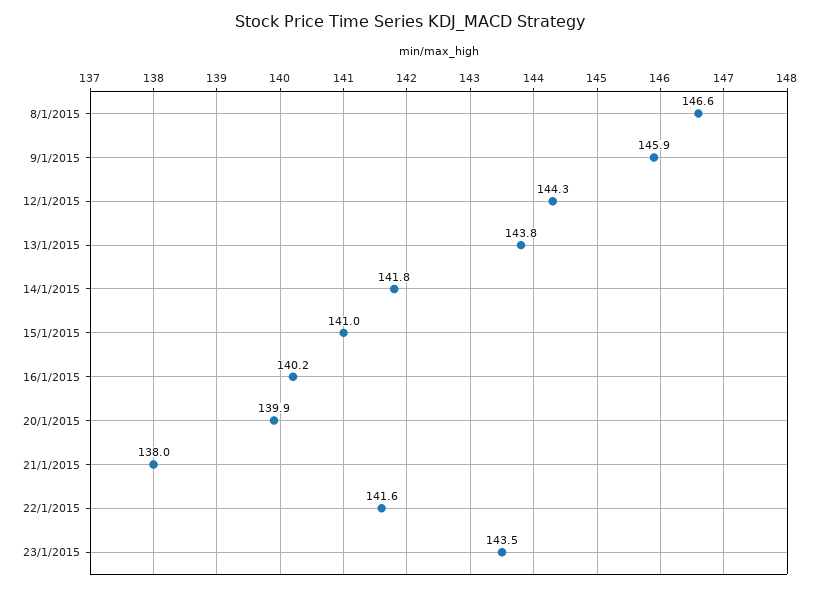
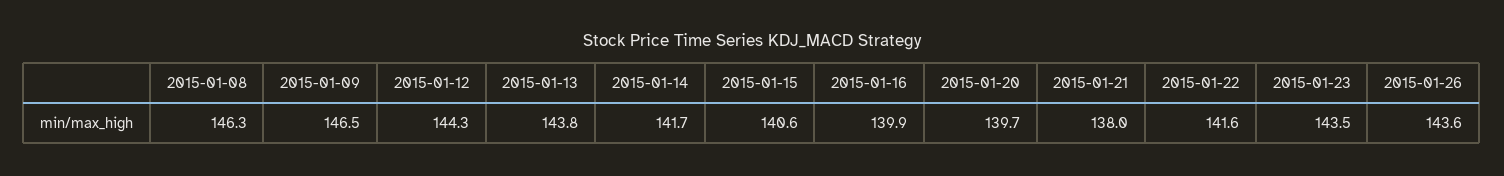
8/1/2015: 146.6 -> 146.3
9/1/2015: 145.9 -> 146.5
14/1/2015: 141.8 -> 141.7
15/1/2015: 141 -> 140.6
16/1/2015: 140.2 -> 139.9
20/1/2015: 139.9 -> 139.7
2015-01-26: none -> 143.6

